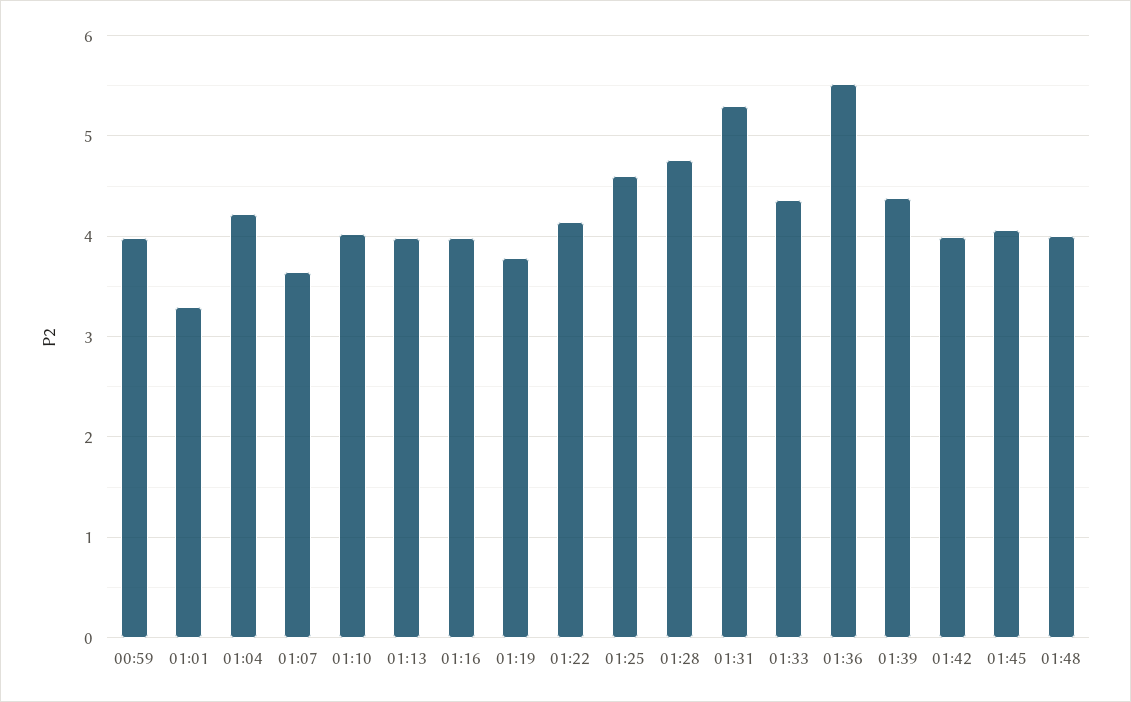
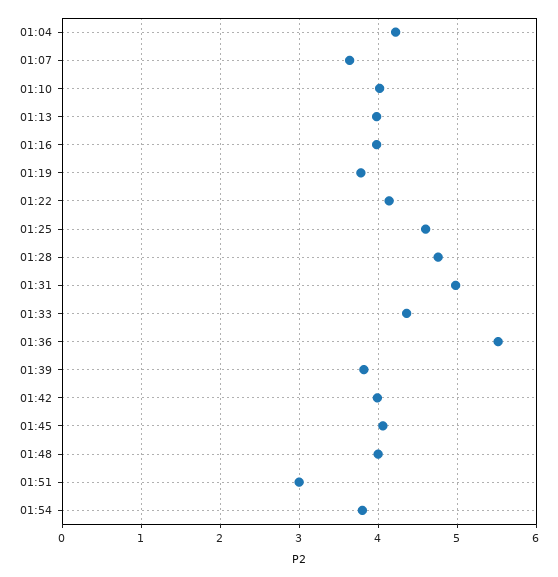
00:59: 4 -> none
01:01: 3.3 -> none
01:31: 5.3 -> 5
01:39: 4.4 -> 3.8
01:51: none -> 3
01:54: none -> 3.8

